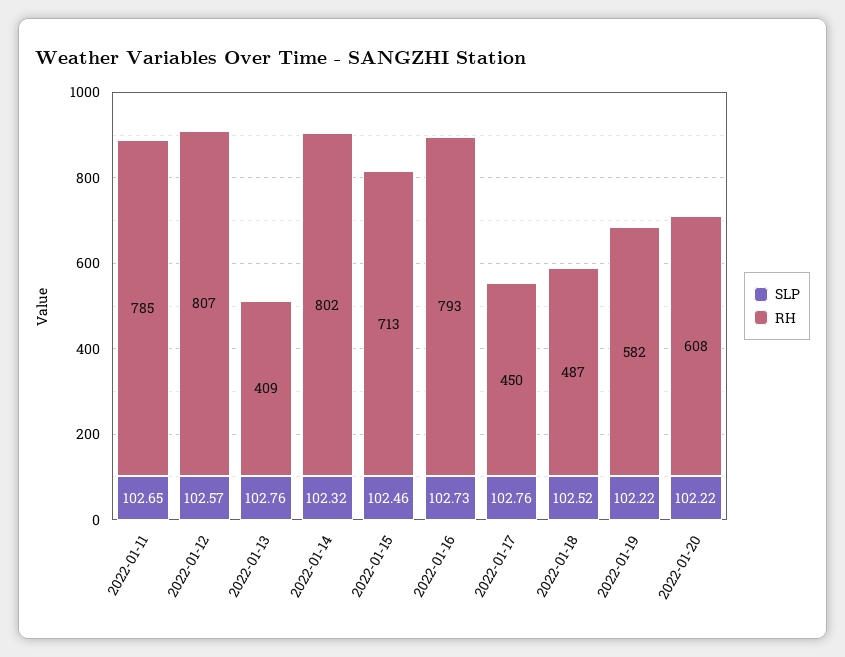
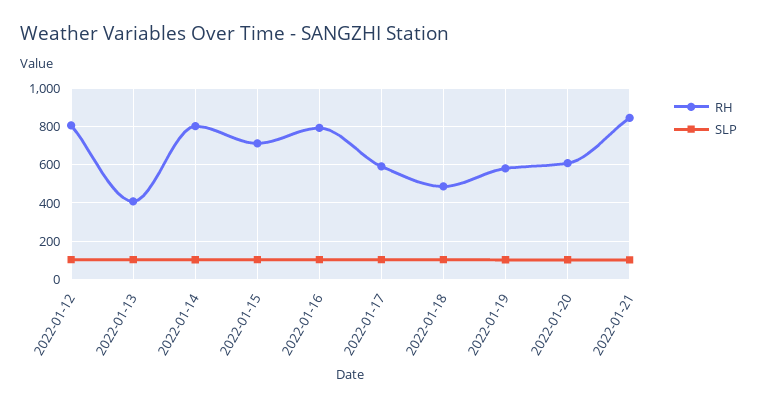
SLP, 2022-01-11: 102.65 -> none
RH, 2022-01-11: 785 -> none
RH, 2022-01-17: 450 -> 600
RH, 2022-01-21: none -> 850
SLP, 2022-01-21: none -> 100

